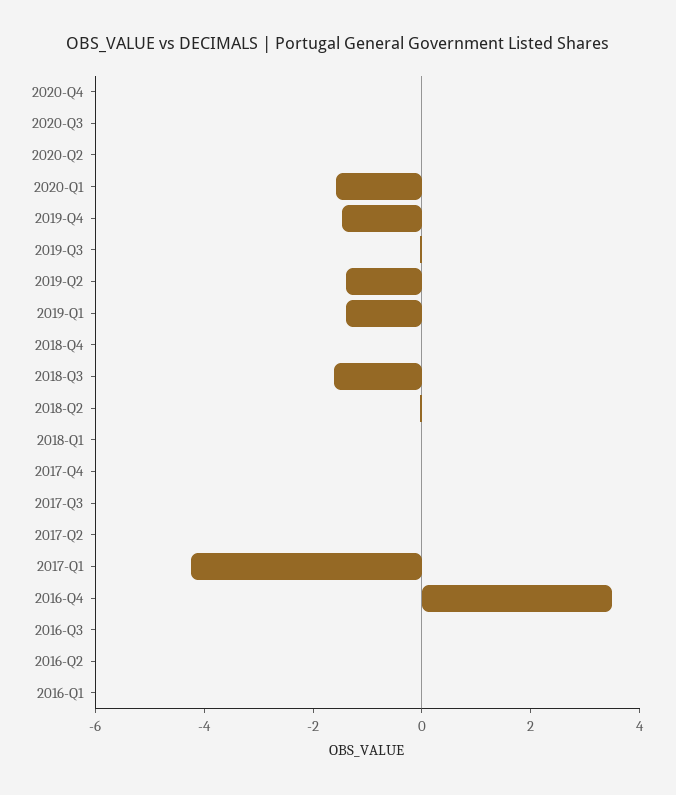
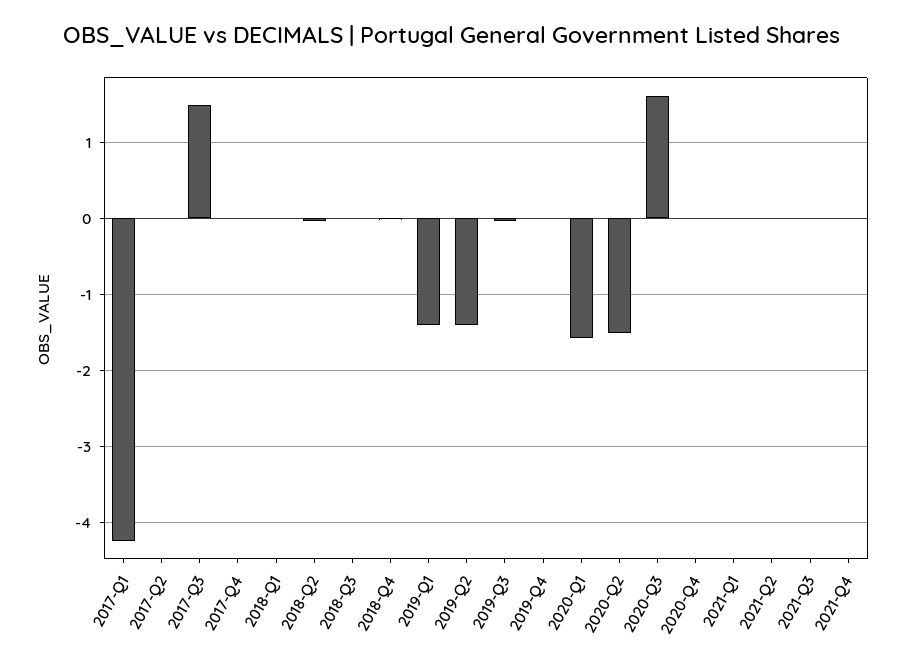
2020-Q3: 0 -> 1.6
2020-Q2: 0 -> -1.5
2019-Q4: -1.5 -> 0
2018-Q3: -1.5 -> 0
2017-Q3: 0 -> 1.5
2016-Q4: 3.5 -> none
2016-Q3: 0 -> none
2016-Q2: 0 -> none
2016-Q1: 0 -> none
2021-Q1: none -> 0
2021-Q2: none -> 0
2021-Q3: none -> 0
2021-Q4: none -> 0

